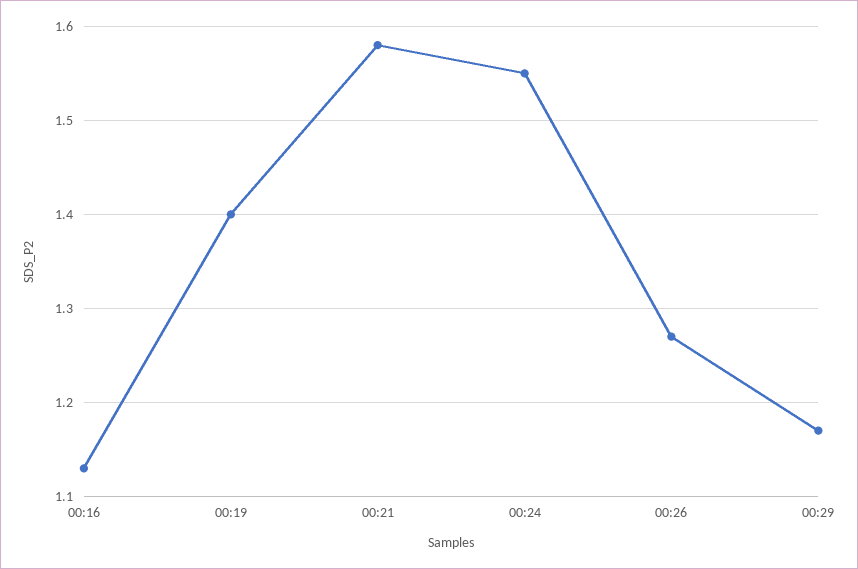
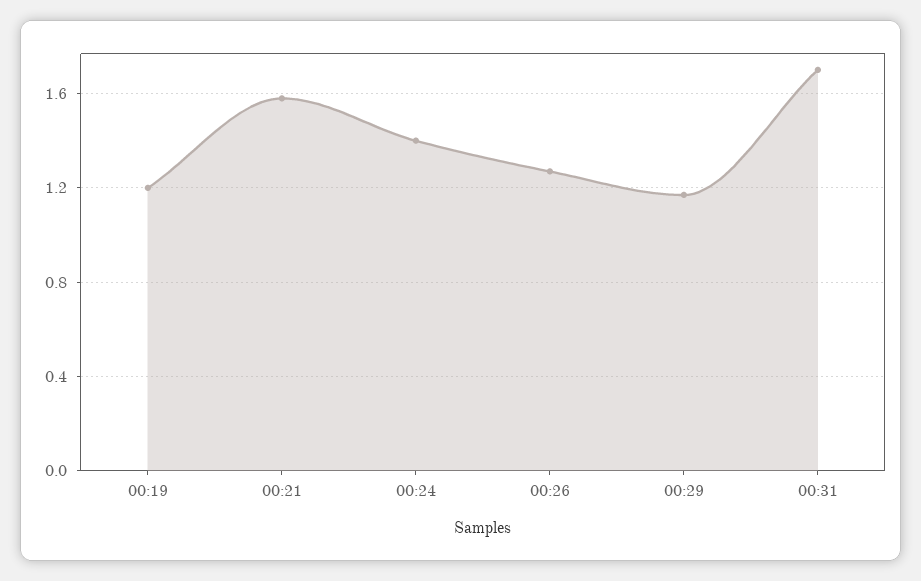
00:16: 1.13 -> none
00:19: 1.4 -> 1.2
00:24: 1.55 -> 1.4
00:31: none -> 1.7

